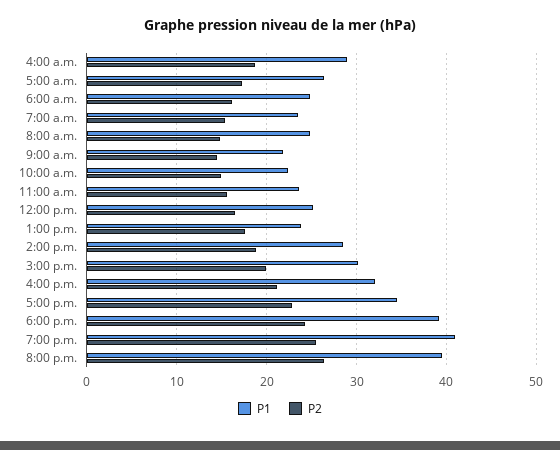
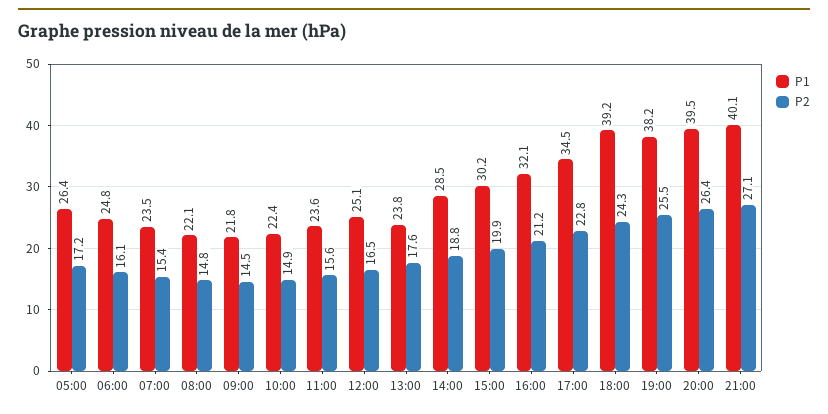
P1, 4:00 a.m.: 29 -> none
P2, 4:00 a.m.: 19 -> none
P1, 8:00 a.m.: 25 -> 22.1
P1, 7:00 p.m.: 41 -> 38.2
P1, 21:00: none -> 40.1
P2, 21:00: none -> 27.1

